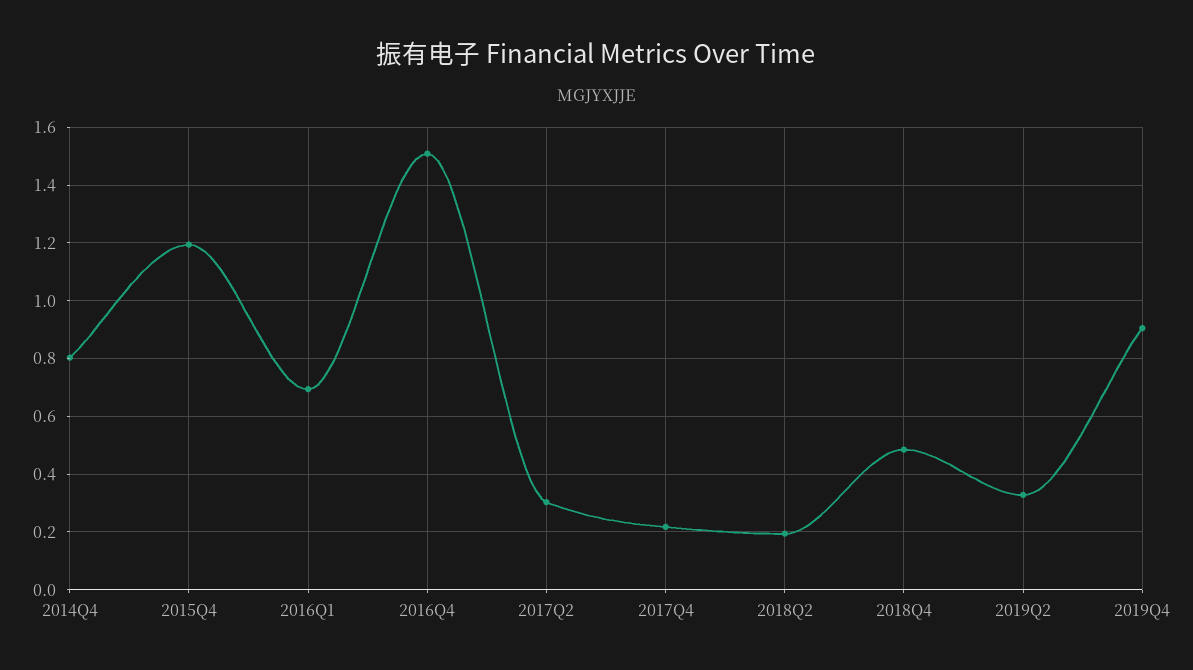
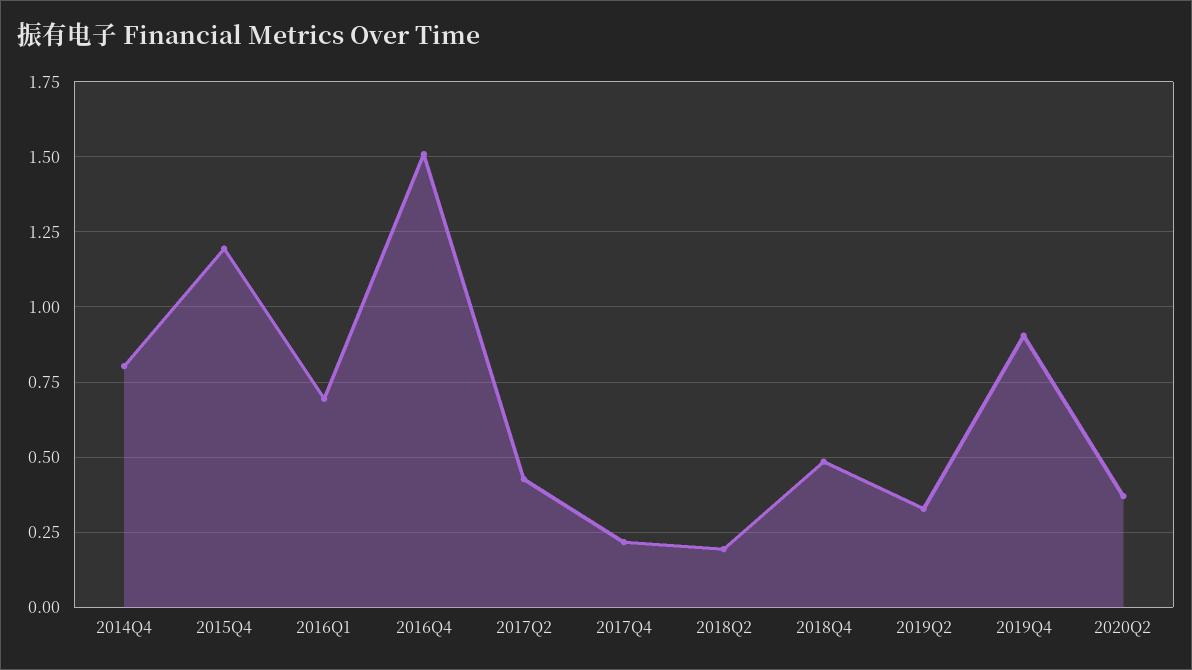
2017Q2: 0.3 -> 0.425
2020Q2: none -> 0.375

